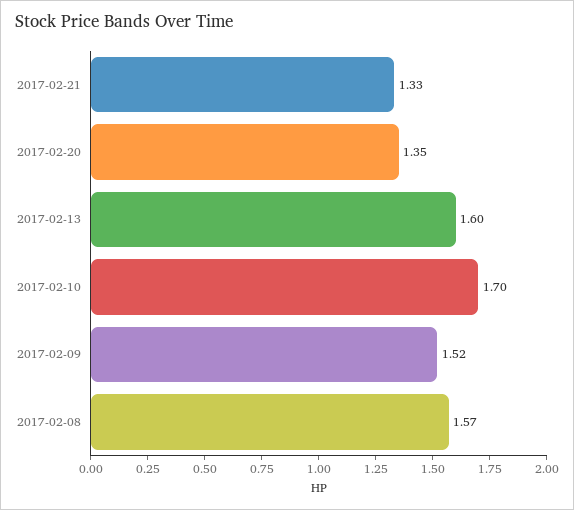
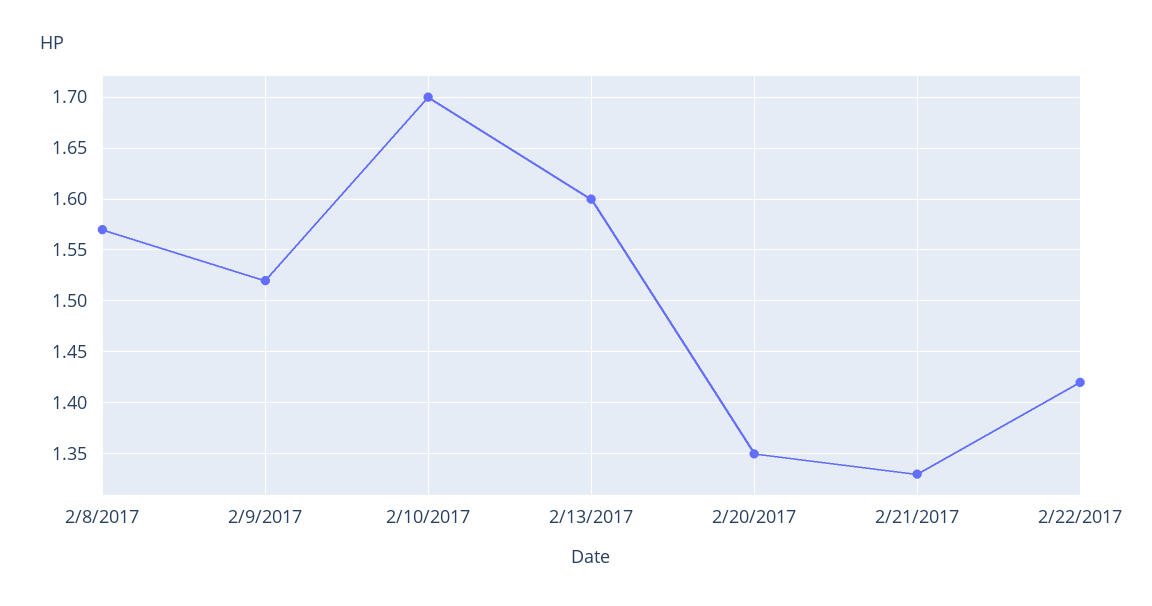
2/22/2017: none -> 1.42

